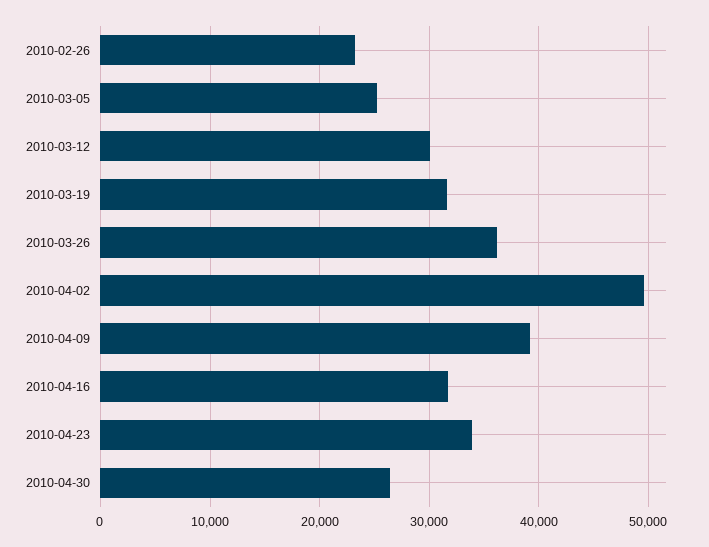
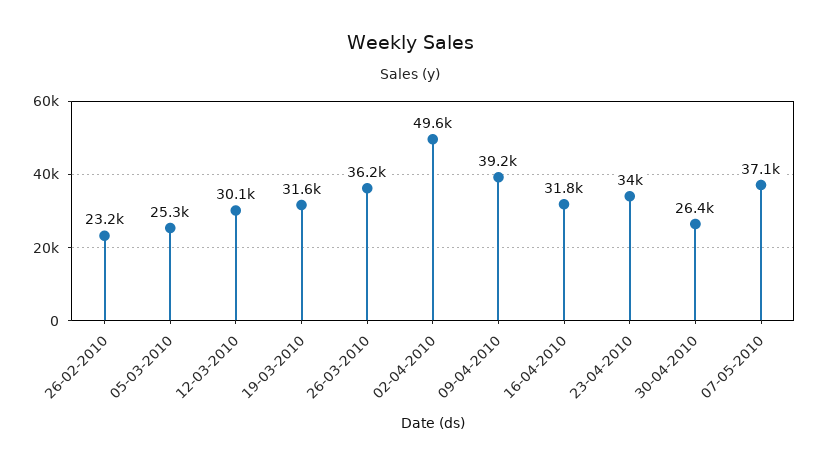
07-05-2010: none -> 37100

